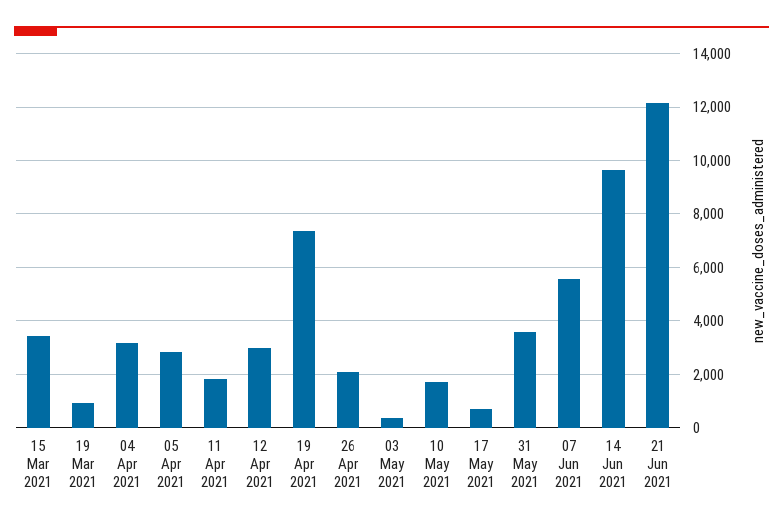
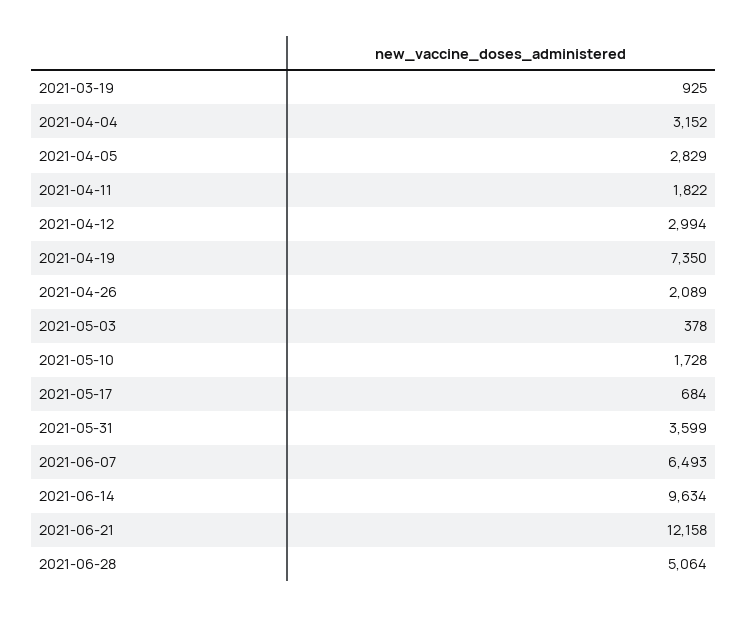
15 Mar 2021: 3500 -> none
07 Jun 2021: 5500 -> 6493
2021-06-28: none -> 5064

